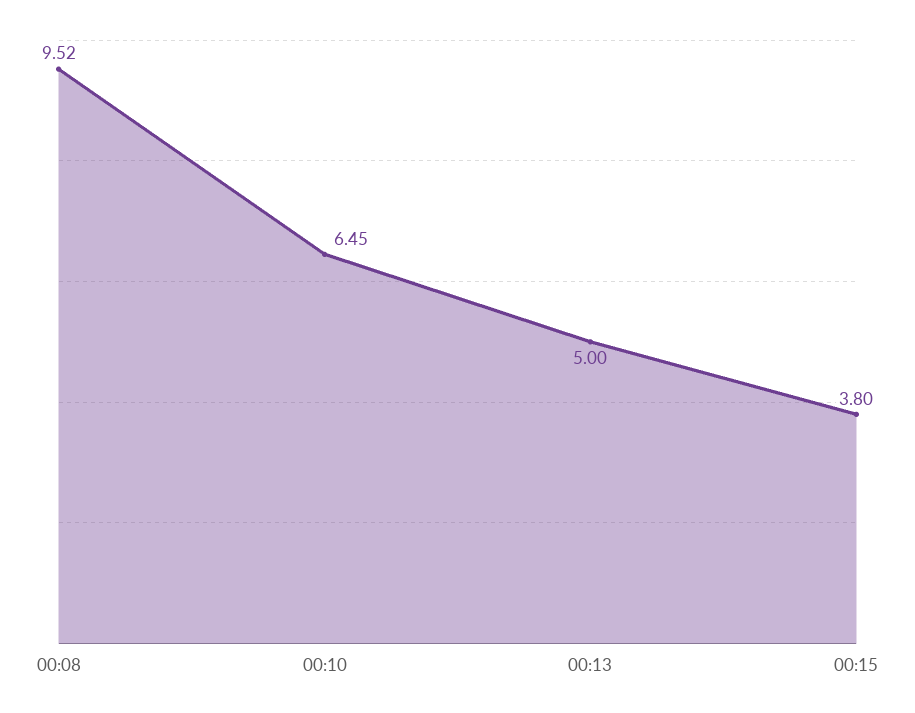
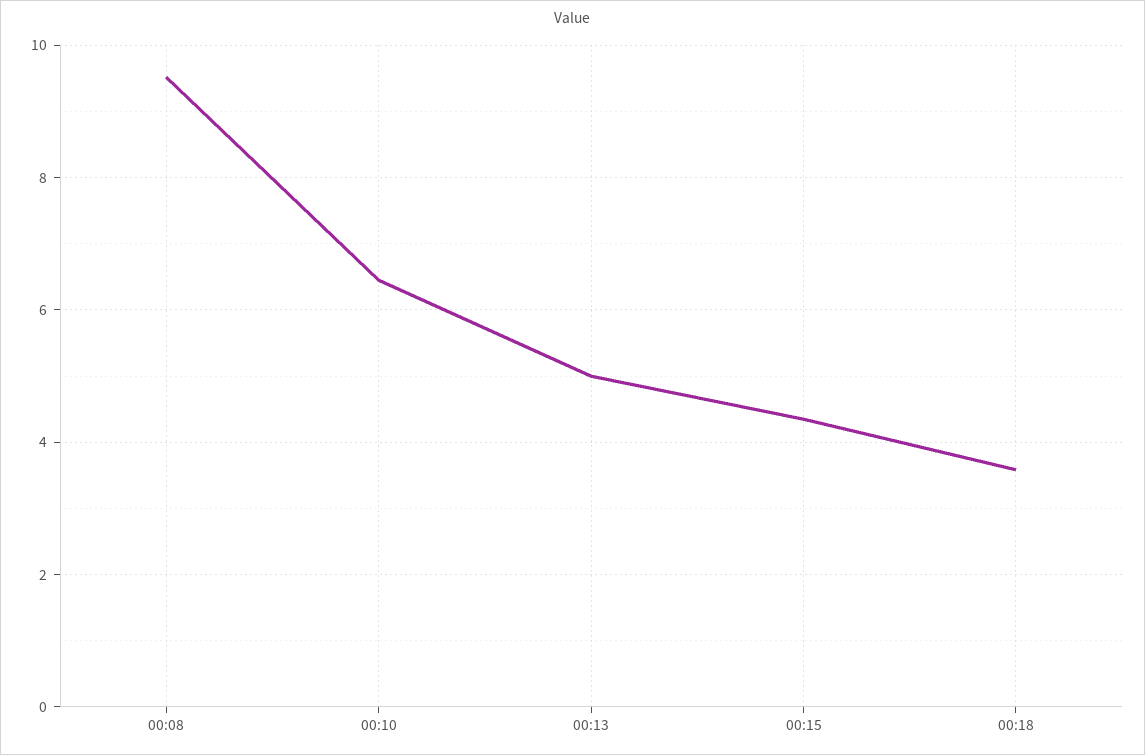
00:15: 3.8 -> 4.4
00:18: none -> 3.6

